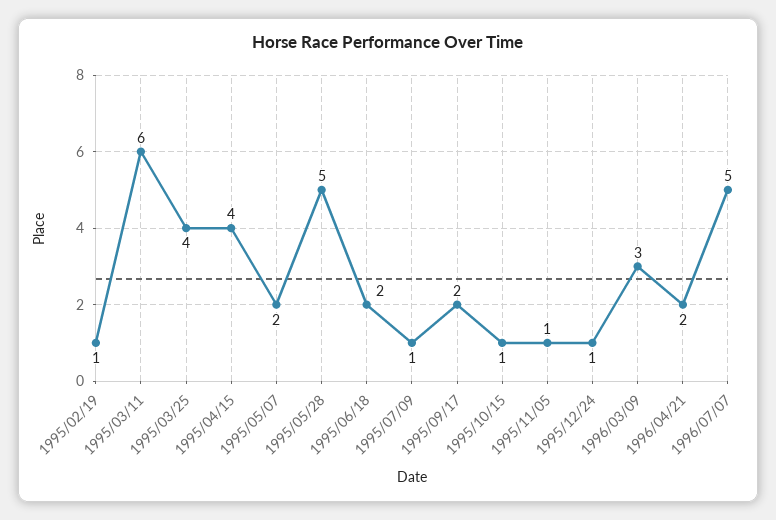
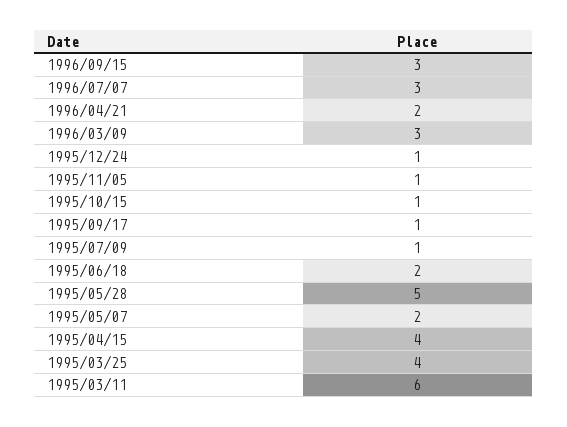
1995/02/19: 1 -> none
1995/09/17: 2 -> 1
1996/07/07: 5 -> 3
1996/09/15: none -> 3

